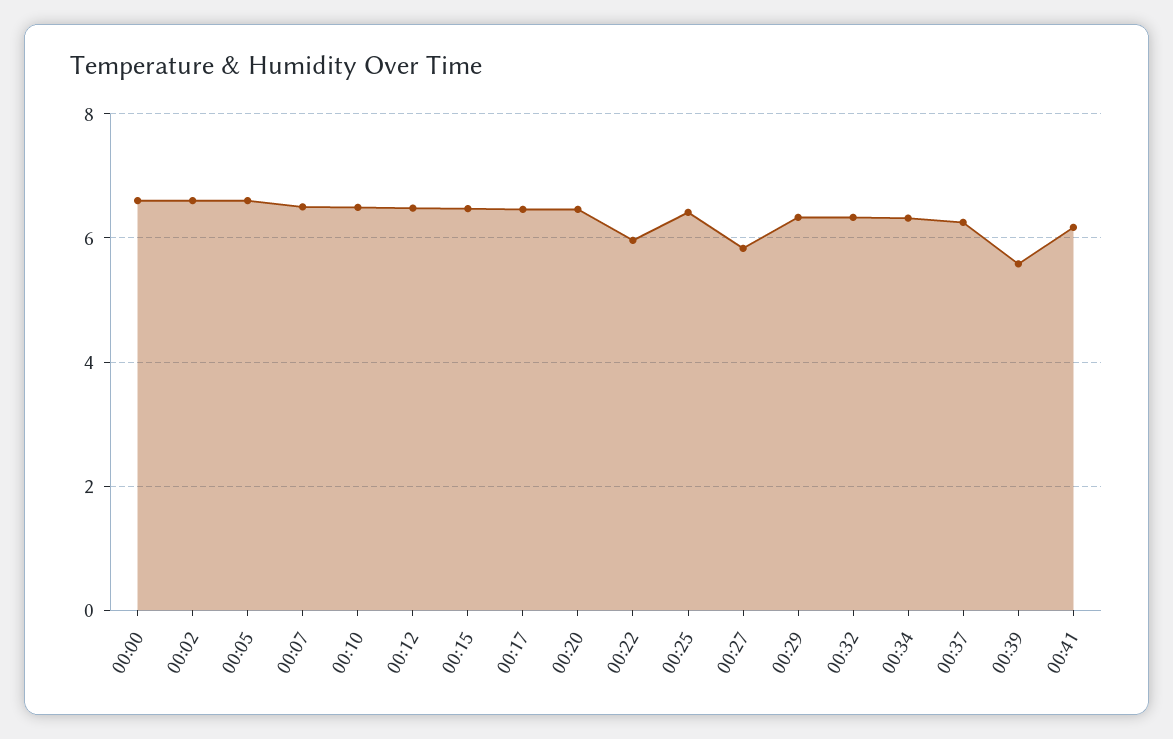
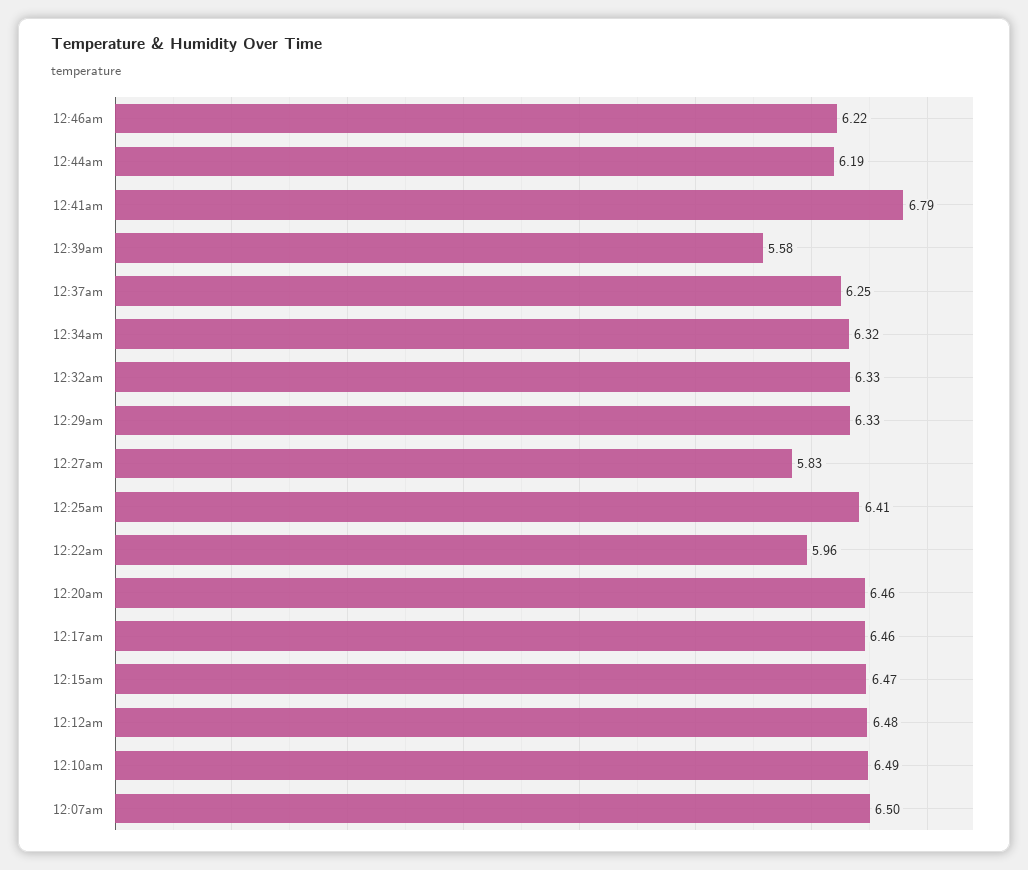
00:00: 6.6 -> none
00:02: 6.6 -> none
00:05: 6.6 -> none
00:41: 6.2 -> 6.79
12:46am: none -> 6.22
12:44am: none -> 6.19

